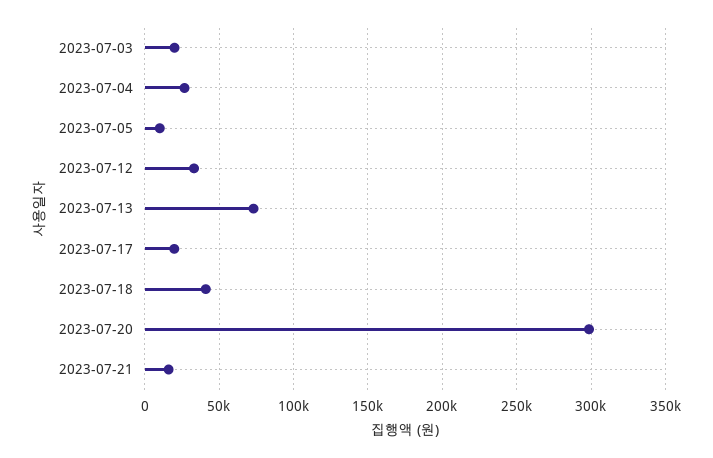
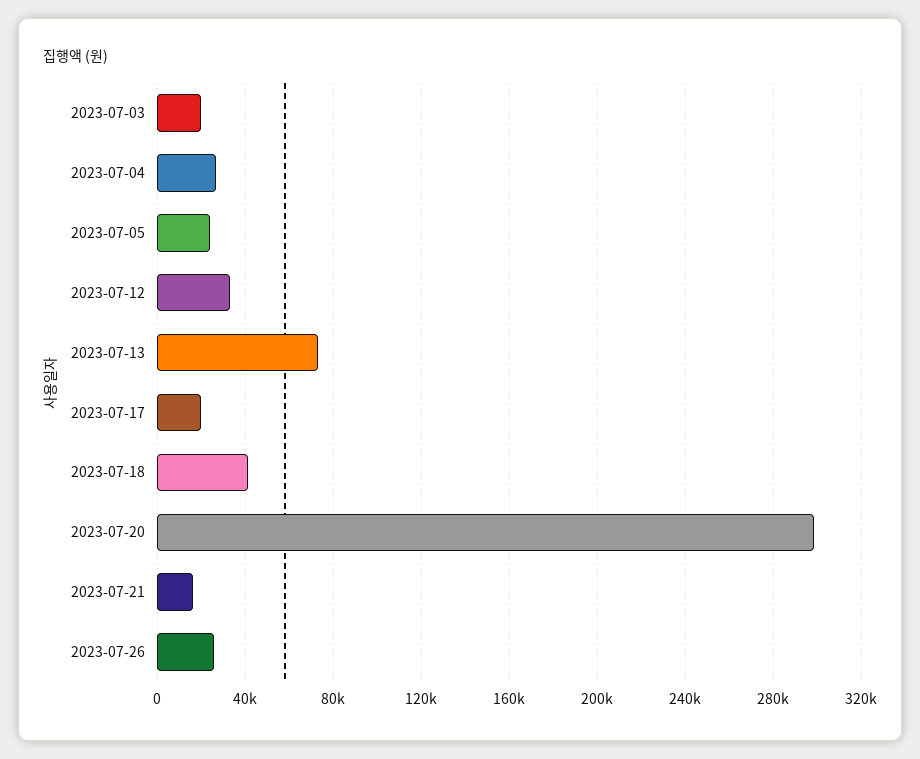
2023-07-05: 10000 -> 25000
2023-07-26: none -> 25000

